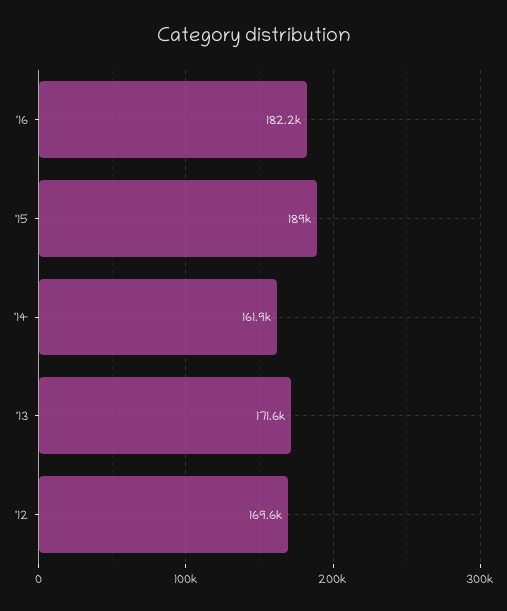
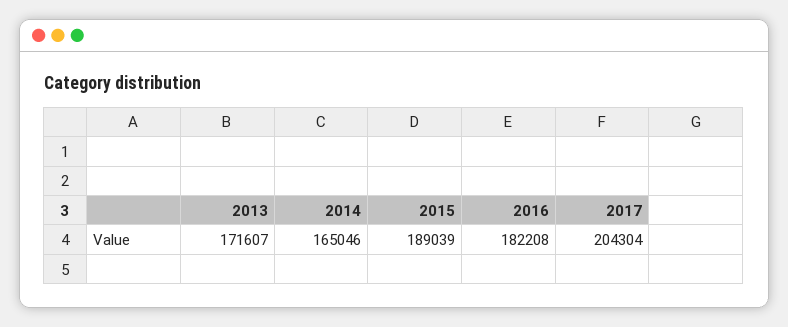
'14: 161900 -> 165046
'12: 169600 -> none
2017: none -> 204304

